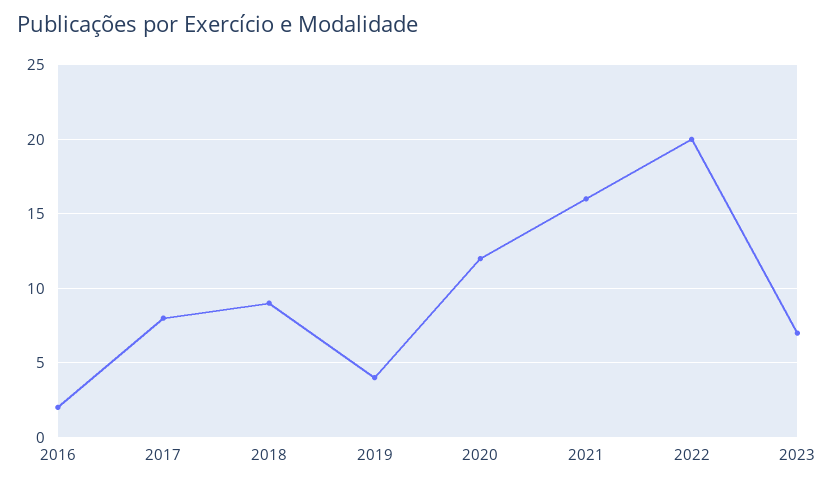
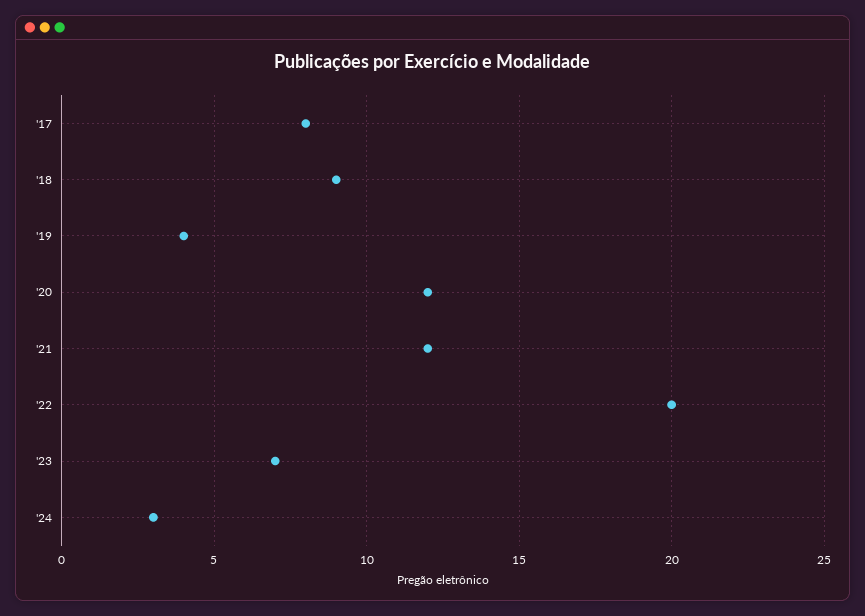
2016: 2 -> none
2021: 16 -> 12
'24: none -> 3

